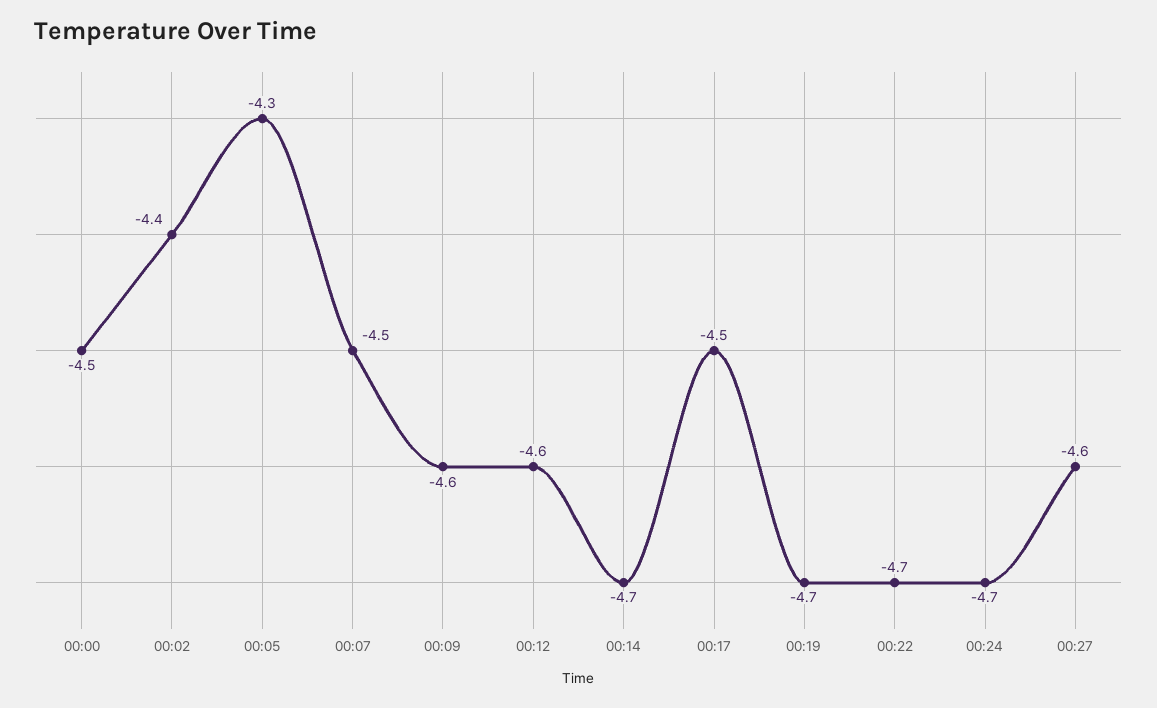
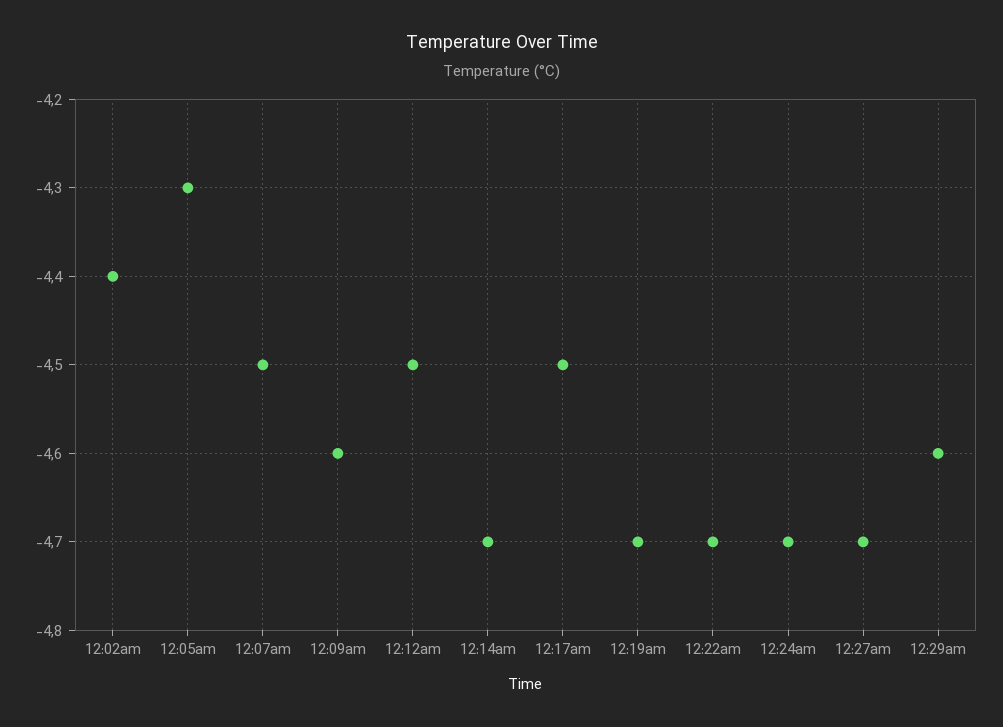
00:00: -4.5 -> none
00:12: -4.6 -> -4.5
00:27: -4.6 -> -4.7
12:29am: none -> -4.6

